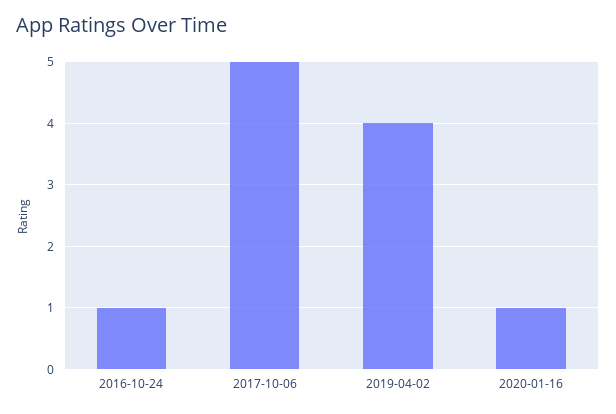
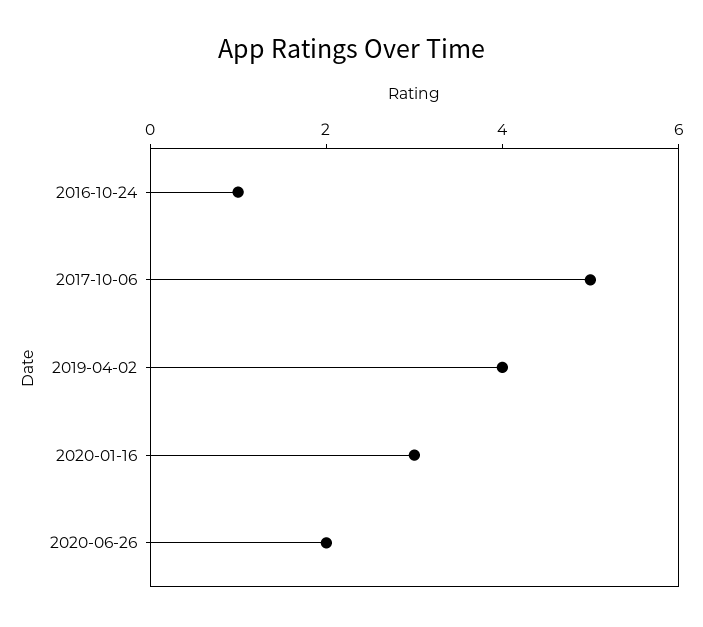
2020-01-16: 1 -> 3
2020-06-26: none -> 2

